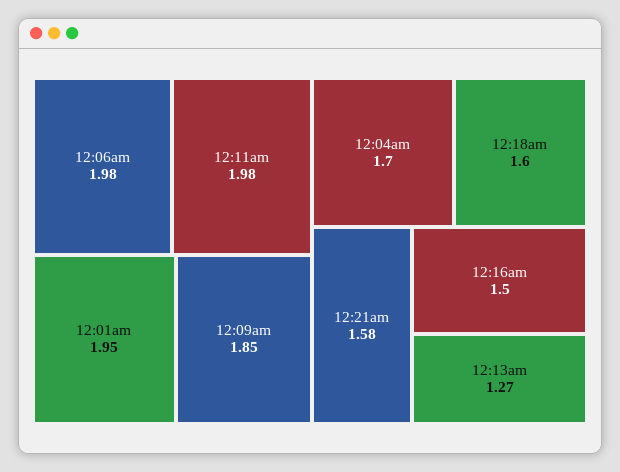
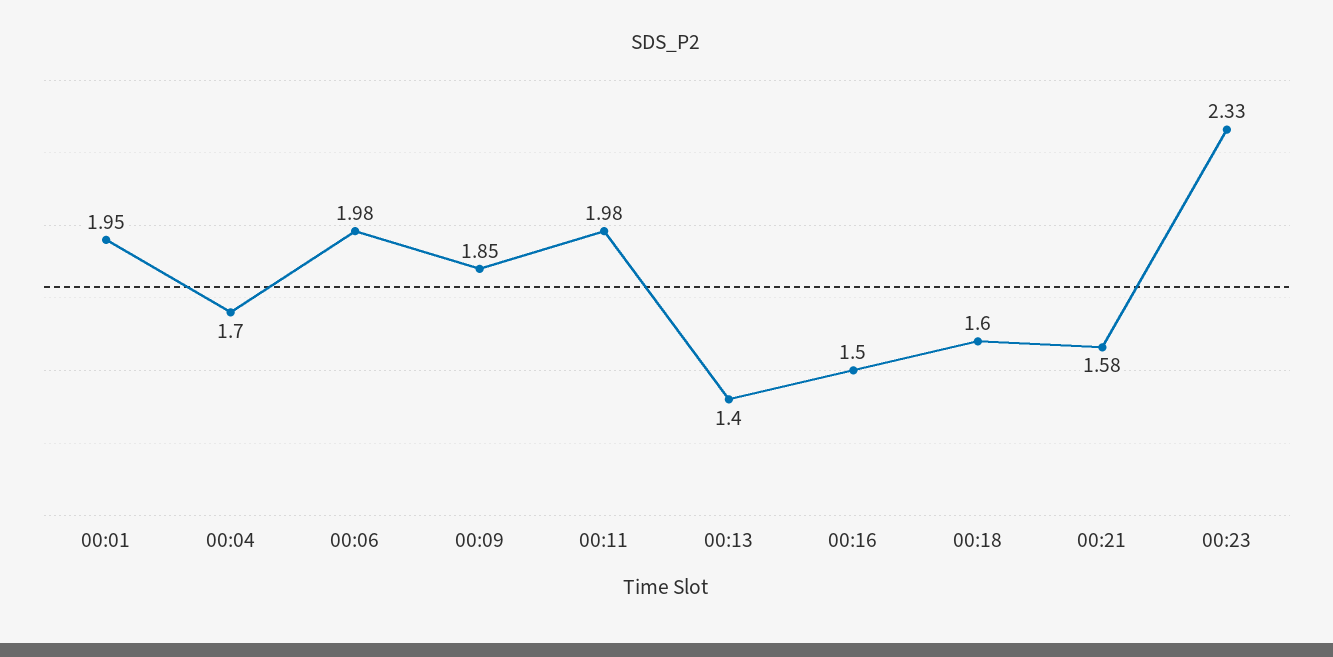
12:13am: 1.27 -> 1.4
00:23: none -> 2.33

